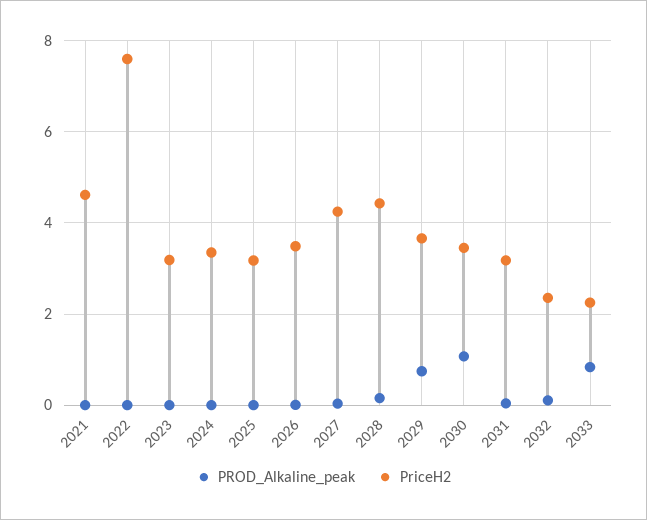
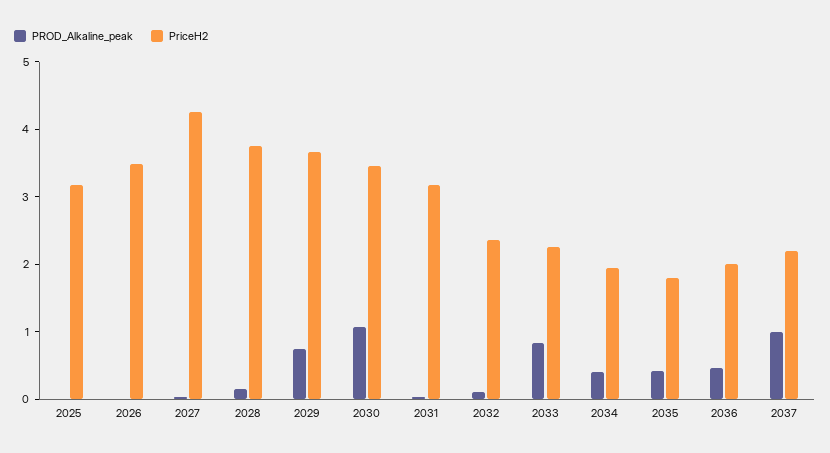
PROD_Alkaline_peak, 2021: 0 -> none
PriceH2, 2021: 4.6 -> none
PROD_Alkaline_peak, 2022: 0 -> none
PriceH2, 2022: 7.6 -> none
PROD_Alkaline_peak, 2023: 0 -> none
PriceH2, 2023: 3.2 -> none
PROD_Alkaline_peak, 2024: 0 -> none
PriceH2, 2024: 3.4 -> none
PriceH2, 2028: 4.4 -> 3.8
PROD_Alkaline_peak, 2034: none -> 0.4
PriceH2, 2034: none -> 2
PROD_Alkaline_peak, 2035: none -> 0.4
PriceH2, 2035: none -> 1.8
PROD_Alkaline_peak, 2036: none -> 0.4
PriceH2, 2036: none -> 2
PROD_Alkaline_peak, 2037: none -> 1
PriceH2, 2037: none -> 2.2

